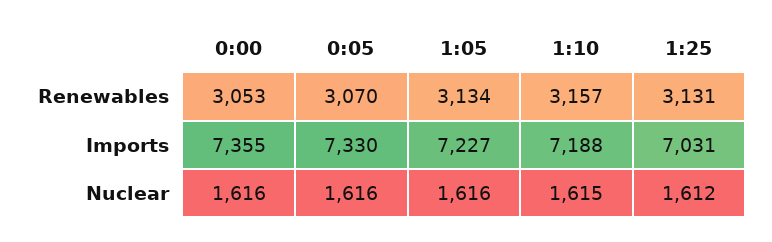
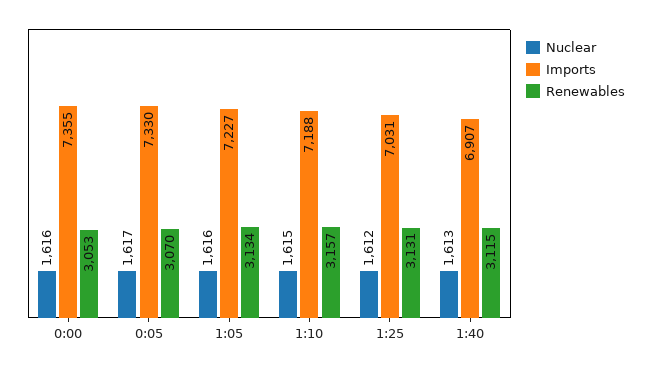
Nuclear, 0:05: 1616 -> 1617
Nuclear, 1:40: none -> 1613
Imports, 1:40: none -> 6907
Renewables, 1:40: none -> 3115

